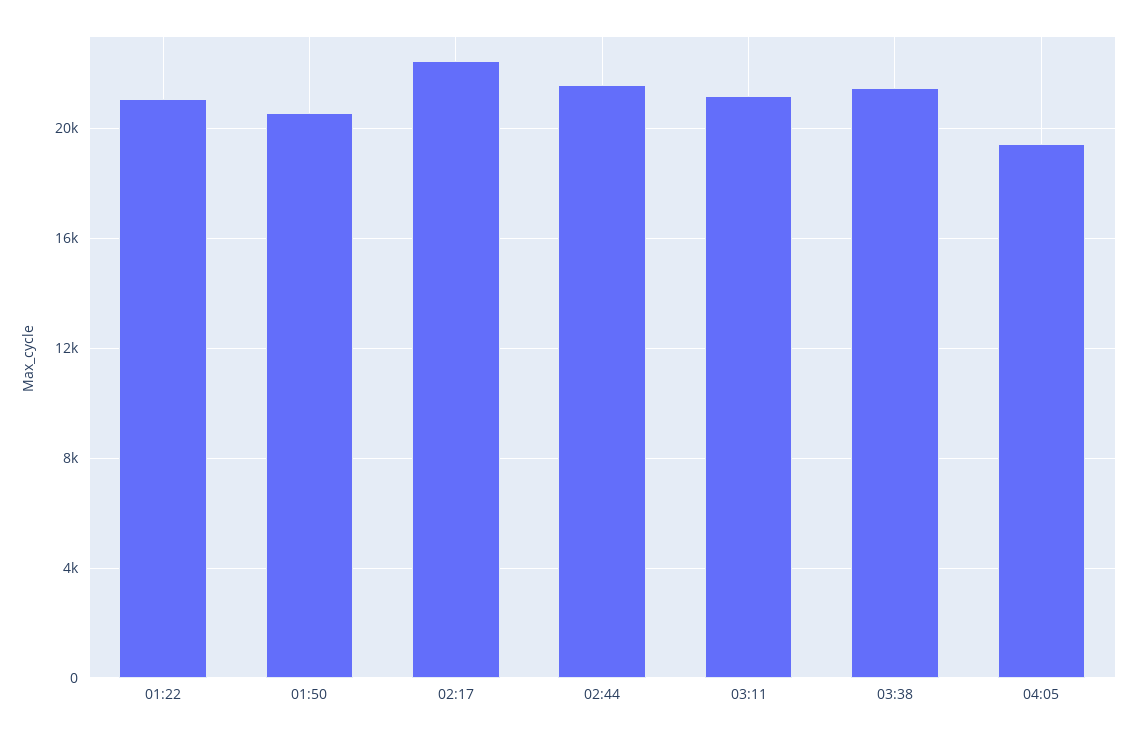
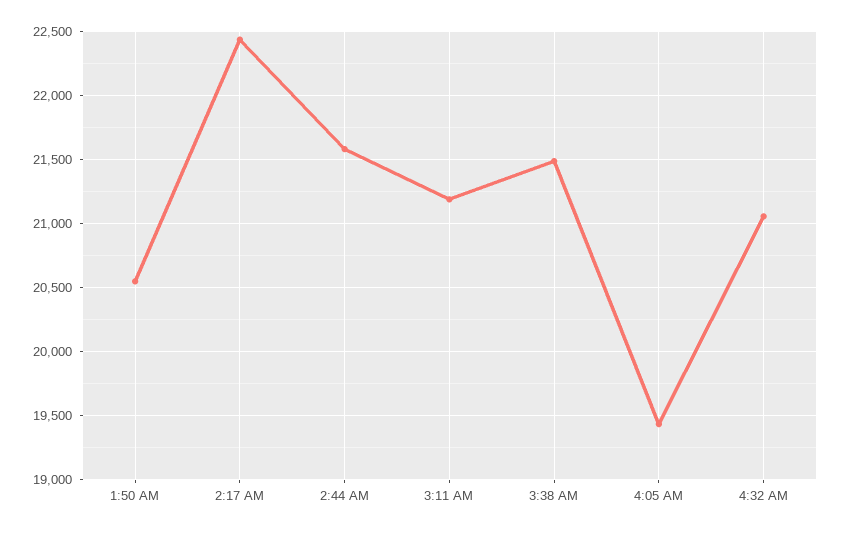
01:22: 21000 -> none
4:32 AM: none -> 21050

